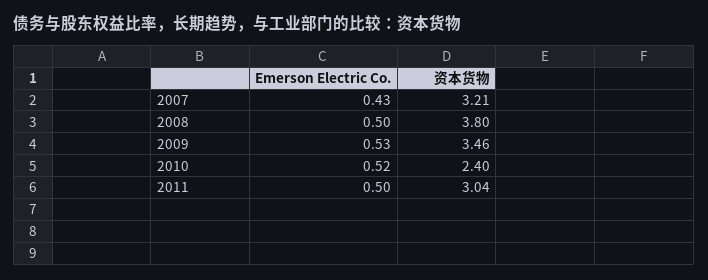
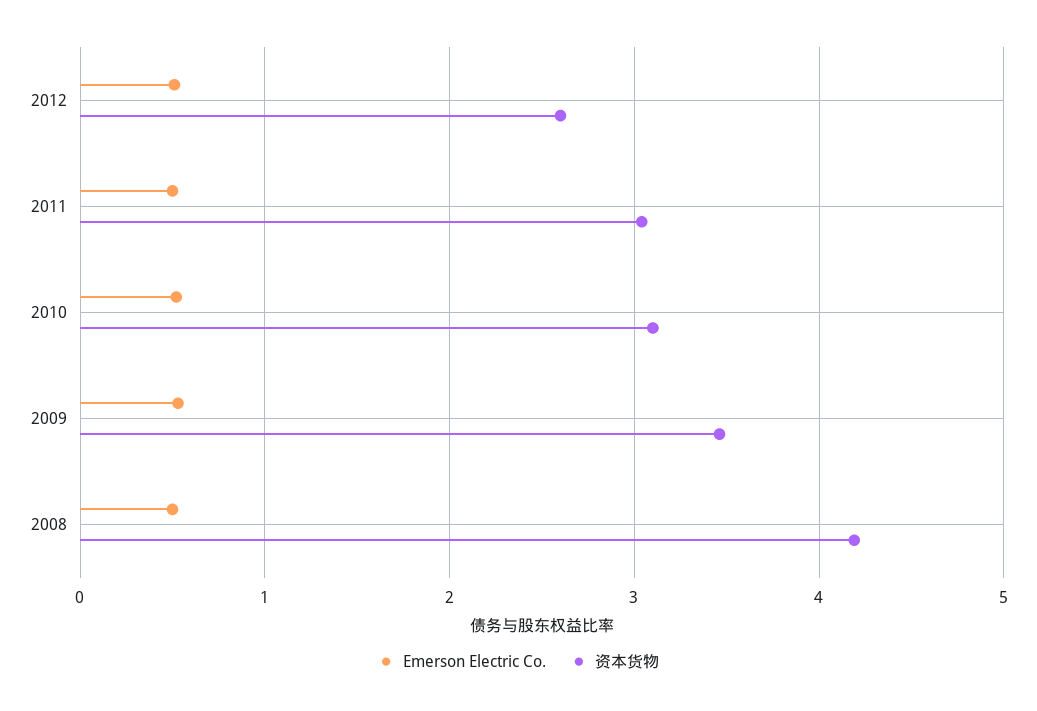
Emerson Electric Co., 2007: 0.43 -> none
资本货物, 2007: 3.21 -> none
资本货物, 2008: 3.8 -> 4.2
资本货物, 2010: 2.4 -> 3.1
Emerson Electric Co., 2012: none -> 0.5
资本货物, 2012: none -> 2.6

